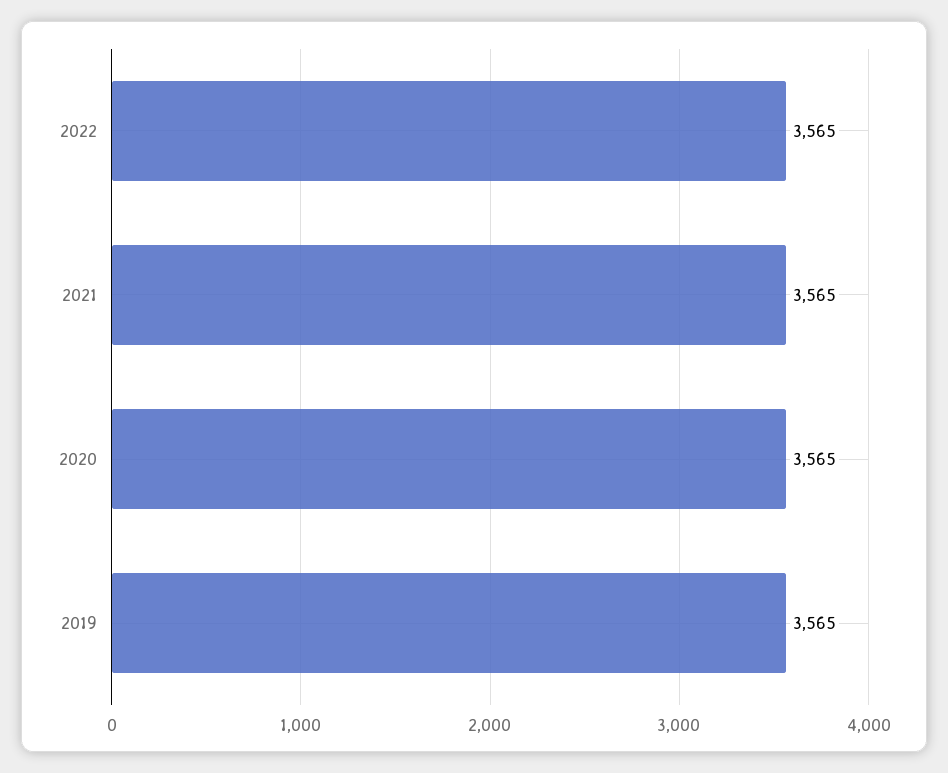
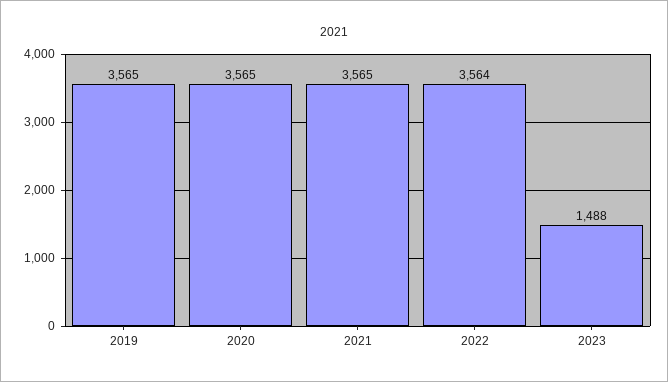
2022: 3565 -> 3564
2023: none -> 1488

